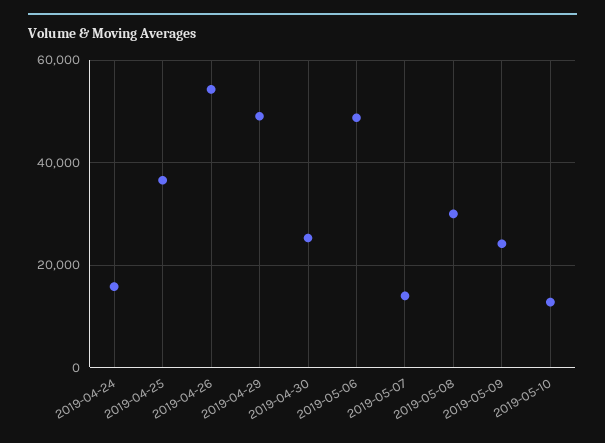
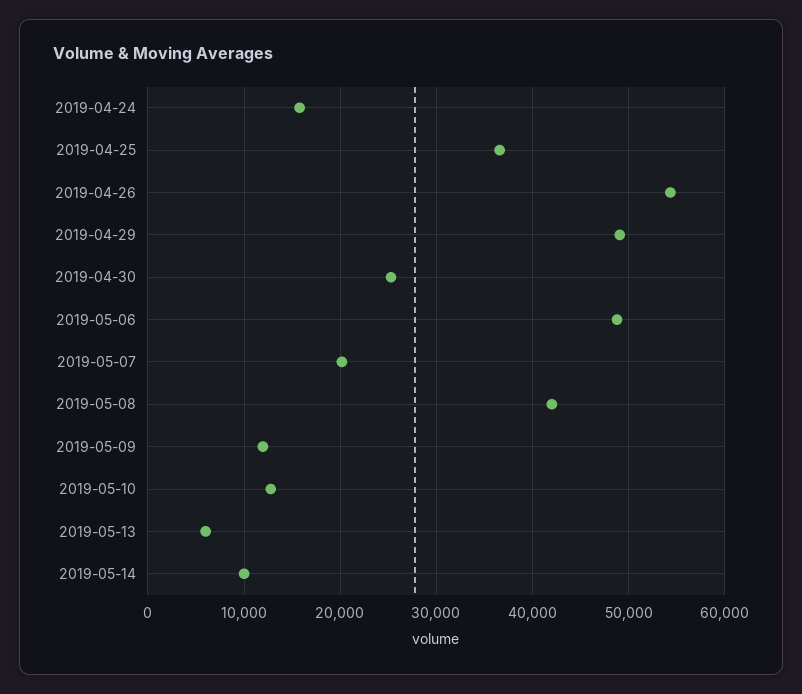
2019-05-07: 14000 -> 20000
2019-05-08: 30000 -> 42000
2019-05-09: 24000 -> 12000
2019-05-13: none -> 6000
2019-05-14: none -> 10000

